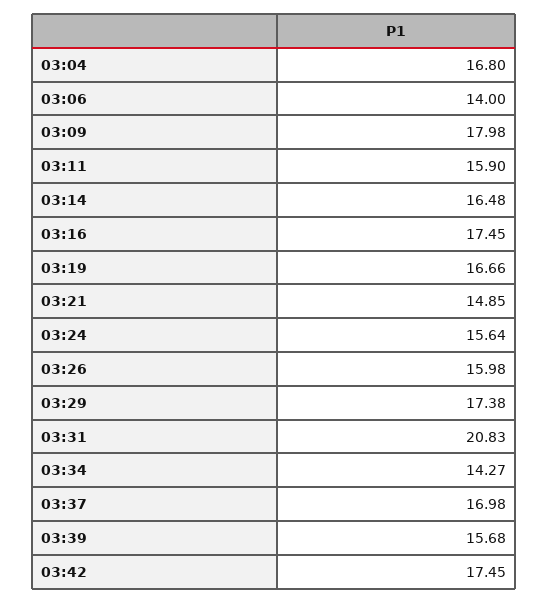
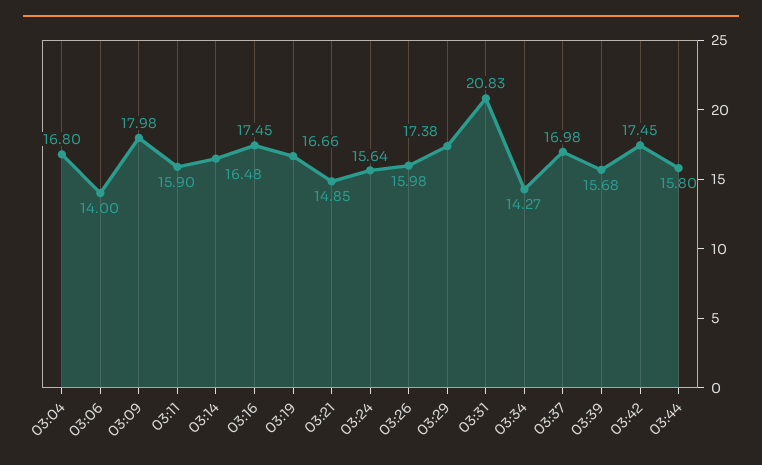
03:44: none -> 15.8

